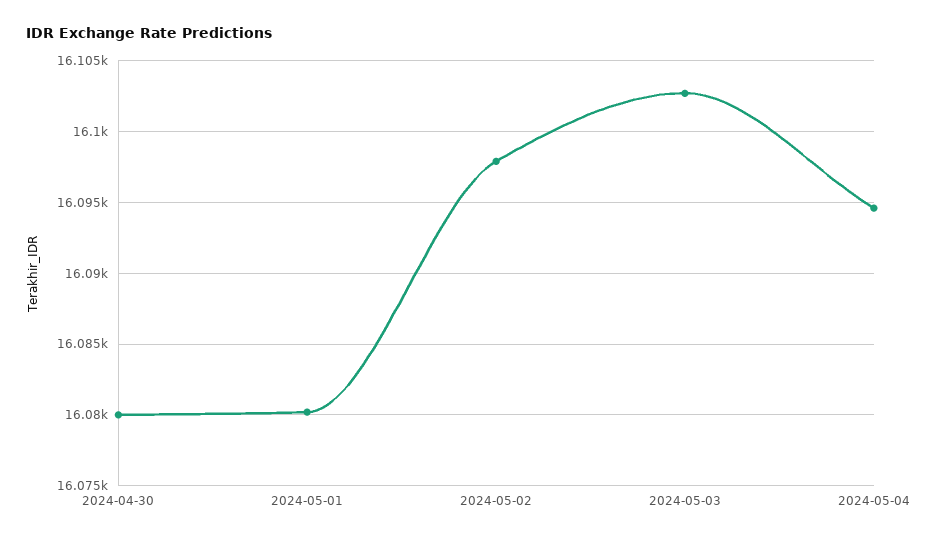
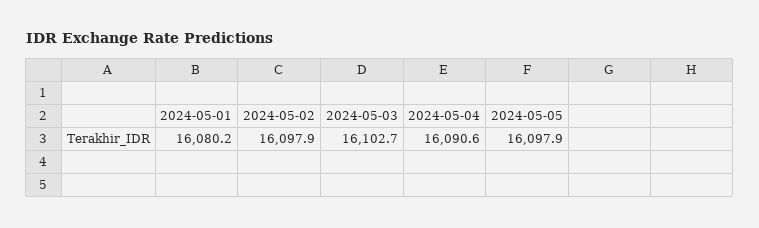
2024-04-30: 16080 -> none
2024-05-04: 16094.5 -> 16090.6
2024-05-05: none -> 16097.9

